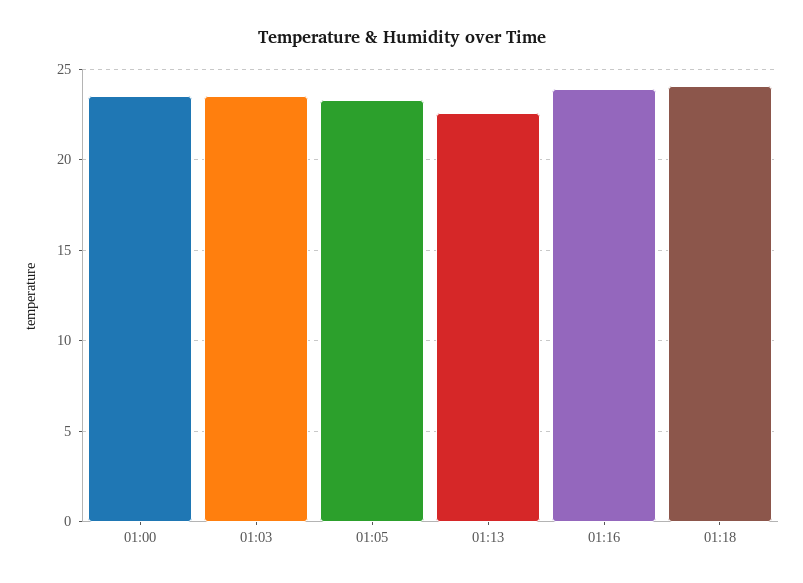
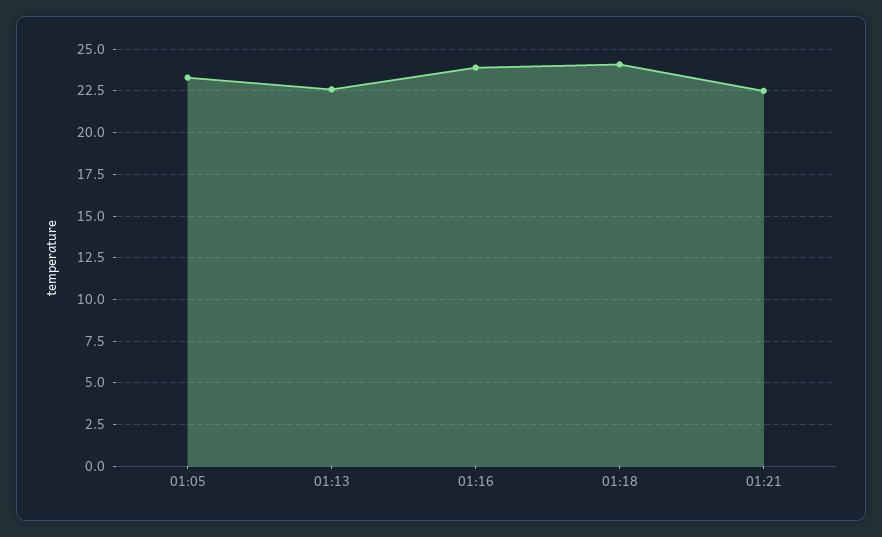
01:00: 23.5 -> none
01:03: 23.5 -> none
01:21: none -> 22.5

